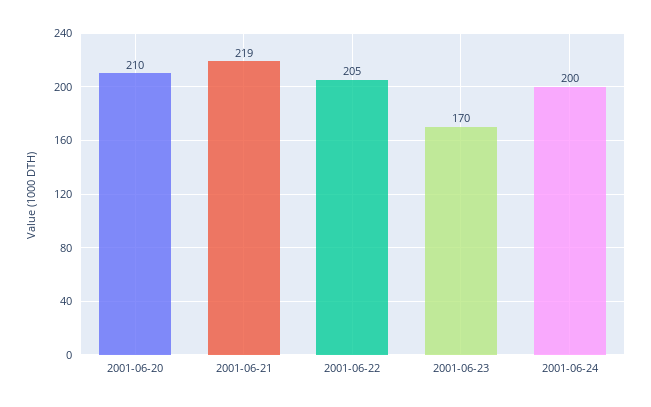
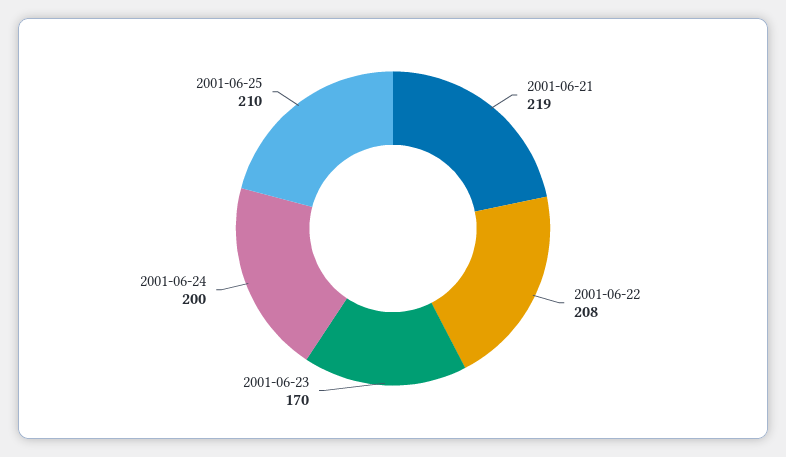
2001-06-20: 210 -> none
2001-06-22: 205 -> 208
2001-06-25: none -> 210

